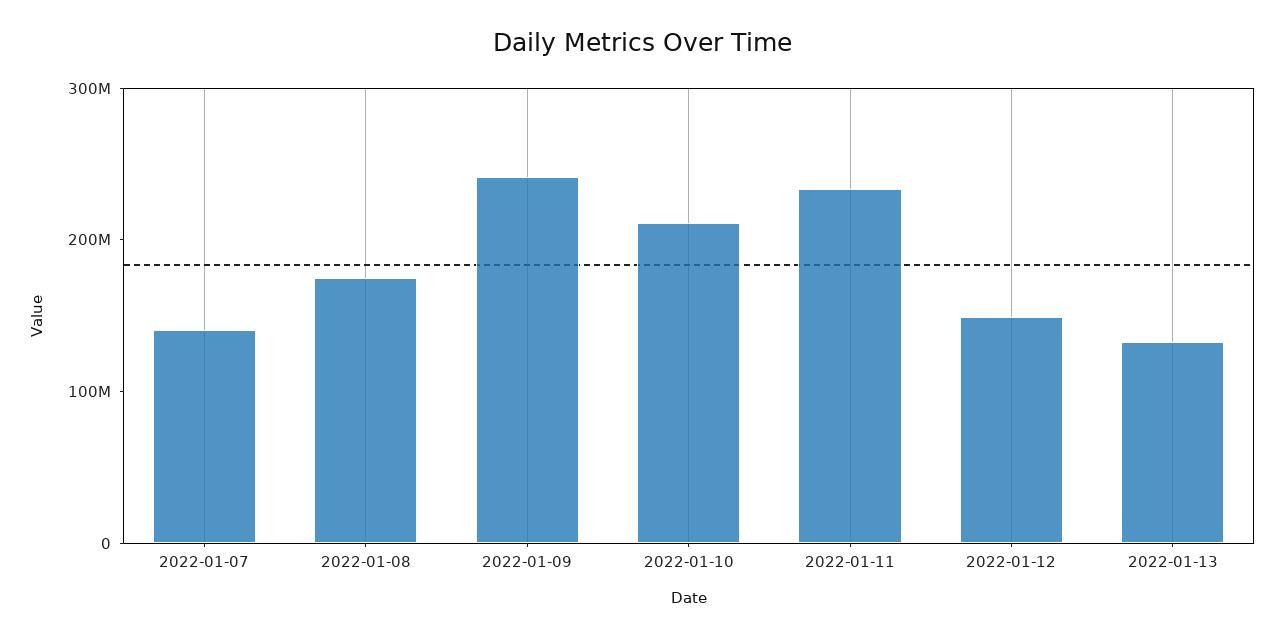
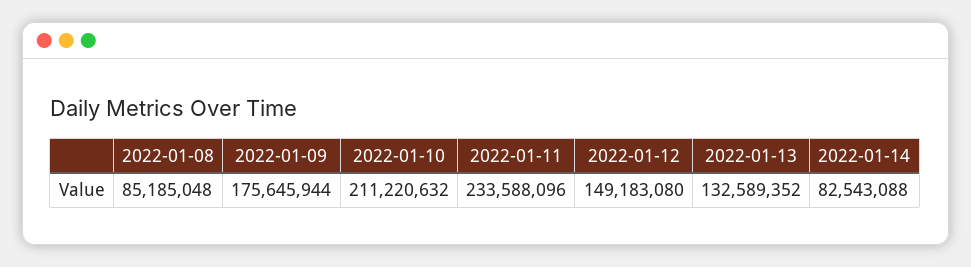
2022-01-07: 140000000 -> none
2022-01-08: 180000000 -> 85185048
2022-01-09: 240000000 -> 175645944
2022-01-14: none -> 82543088

